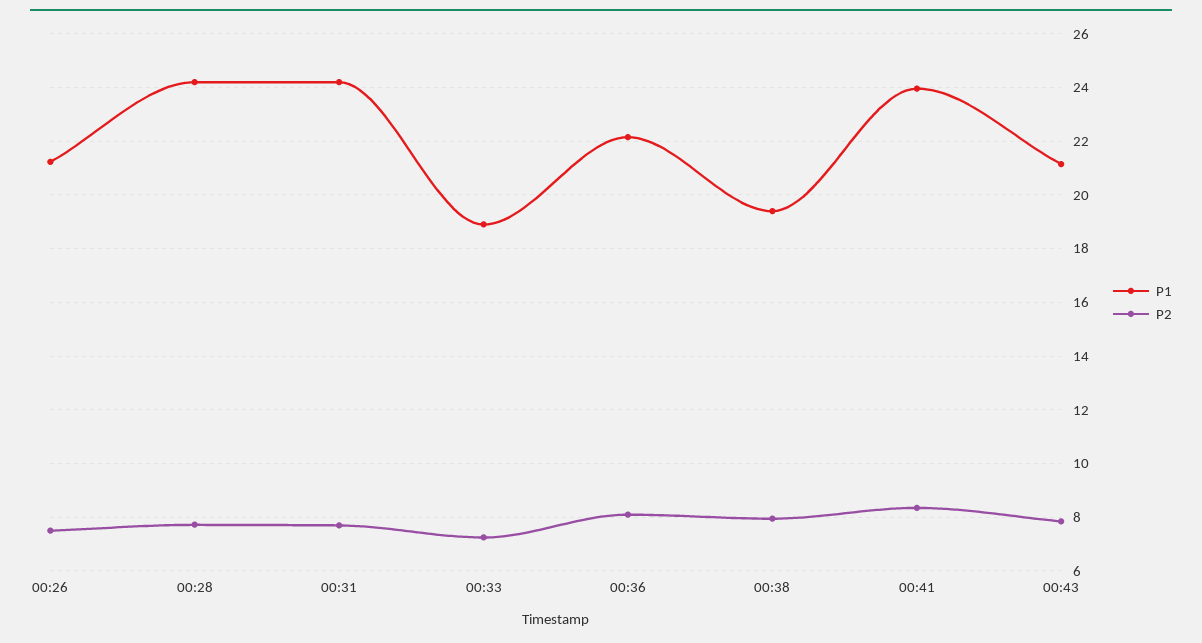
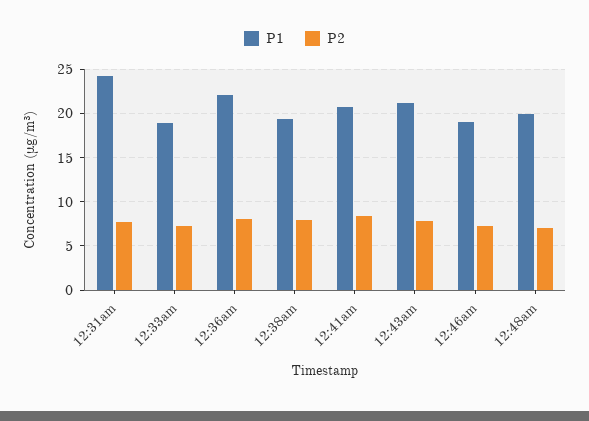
P1, 00:26: 21.25 -> none
P2, 00:26: 7.5 -> none
P1, 00:28: 24.25 -> none
P2, 00:28: 7.75 -> none
P1, 00:41: 24 -> 21
P1, 12:46am: none -> 19
P2, 12:46am: none -> 7
P1, 12:48am: none -> 20
P2, 12:48am: none -> 7

